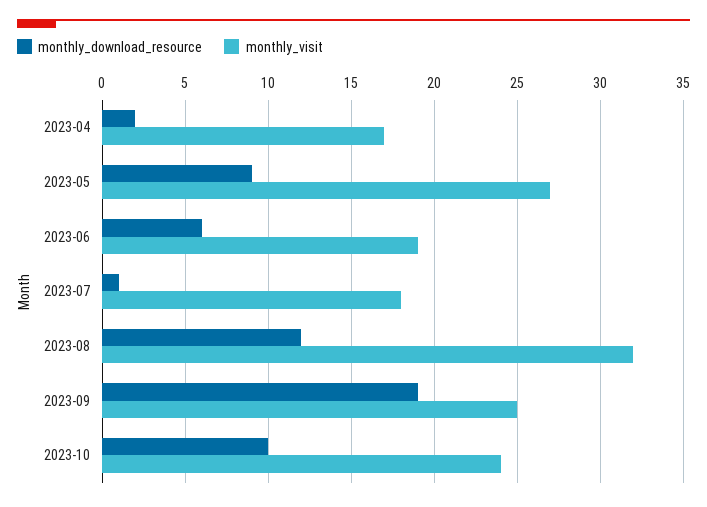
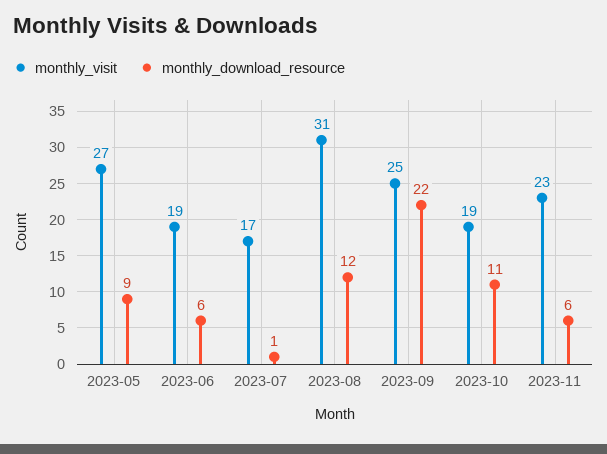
monthly_download_resource, 2023-04: 2 -> none
monthly_visit, 2023-04: 17 -> none
monthly_visit, 2023-07: 18 -> 17
monthly_visit, 2023-08: 32 -> 31
monthly_download_resource, 2023-09: 19 -> 22
monthly_download_resource, 2023-10: 10 -> 11
monthly_visit, 2023-10: 24 -> 19
monthly_visit, 2023-11: none -> 23
monthly_download_resource, 2023-11: none -> 6

